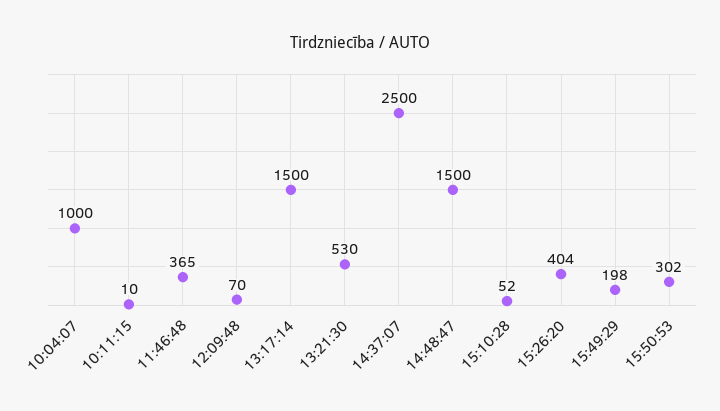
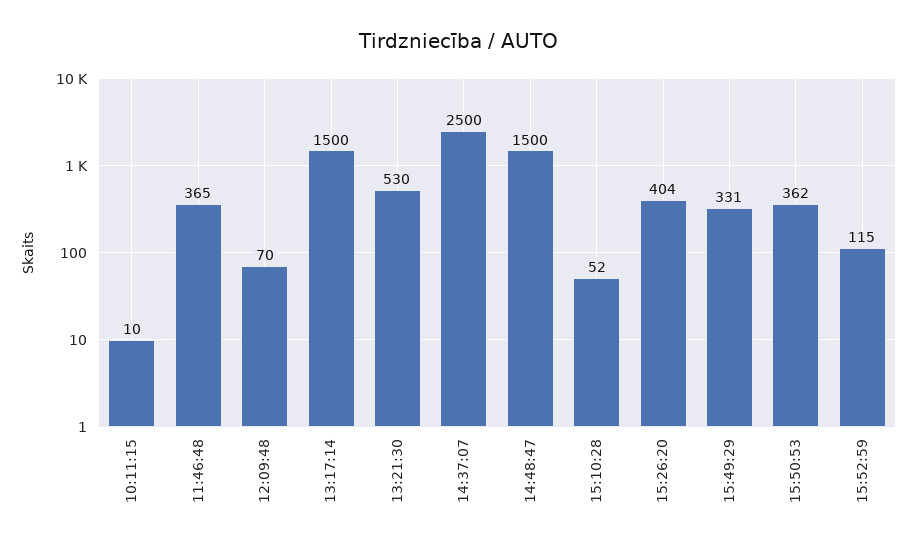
10:04:07: 1000 -> none
15:49:29: 198 -> 331
15:50:53: 302 -> 362
15:52:59: none -> 115

